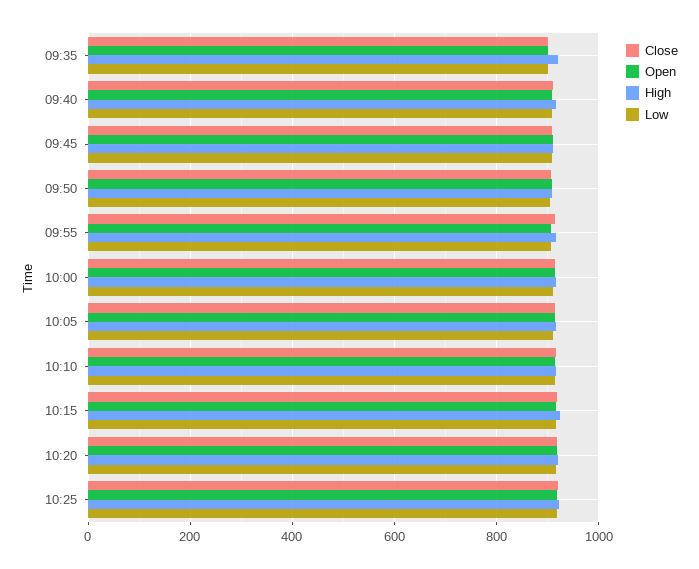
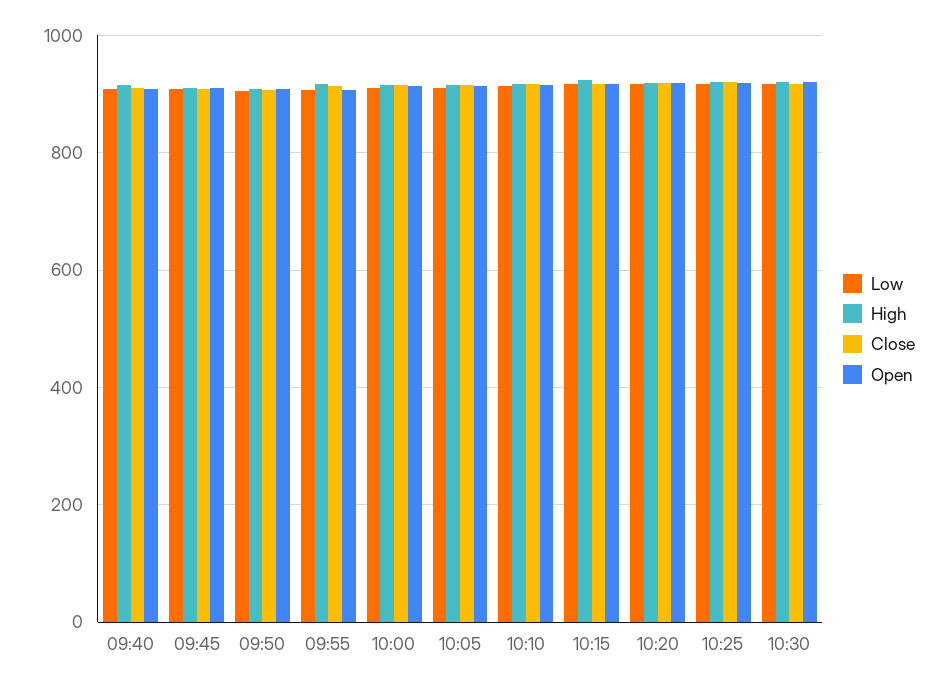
Close, 09:35: 900 -> none
Open, 09:35: 900 -> none
High, 09:35: 920 -> none
Low, 09:35: 900 -> none
Low, 10:30: none -> 920
High, 10:30: none -> 920
Close, 10:30: none -> 920
Open, 10:30: none -> 920

